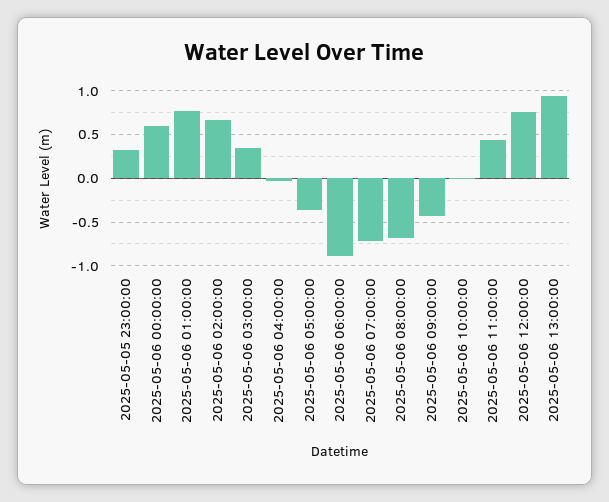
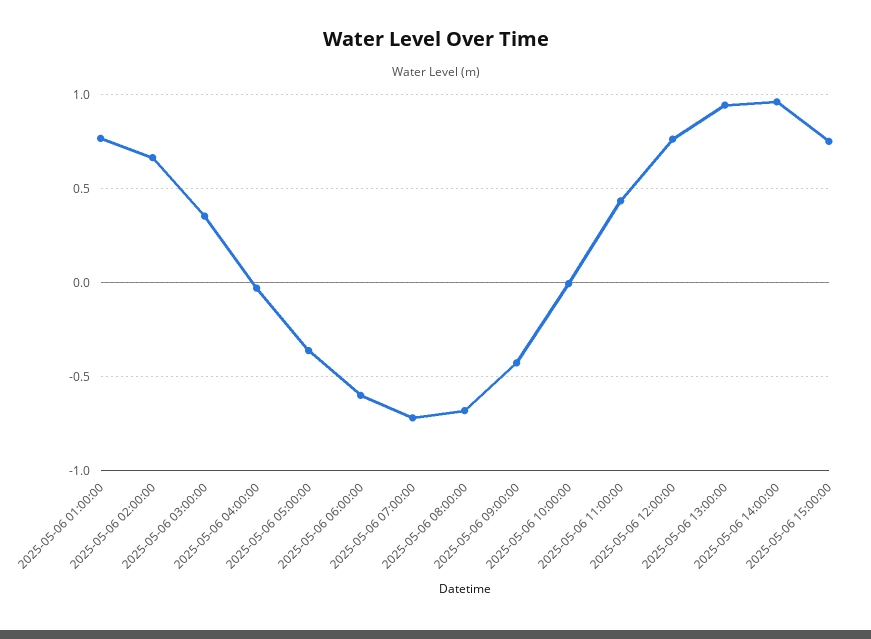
2025-05-05 23:00:00: 0.3 -> none
2025-05-06 00:00:00: 0.6 -> none
2025-05-06 06:00:00: -0.9 -> -0.6
2025-05-06 14:00:00: none -> 0.95
2025-05-06 15:00:00: none -> 0.75

